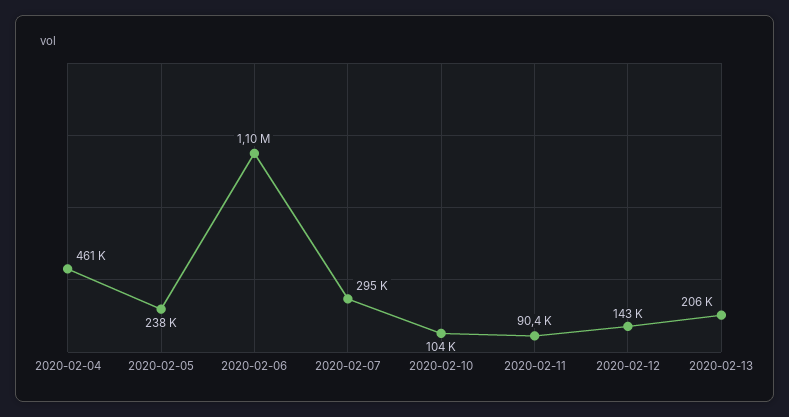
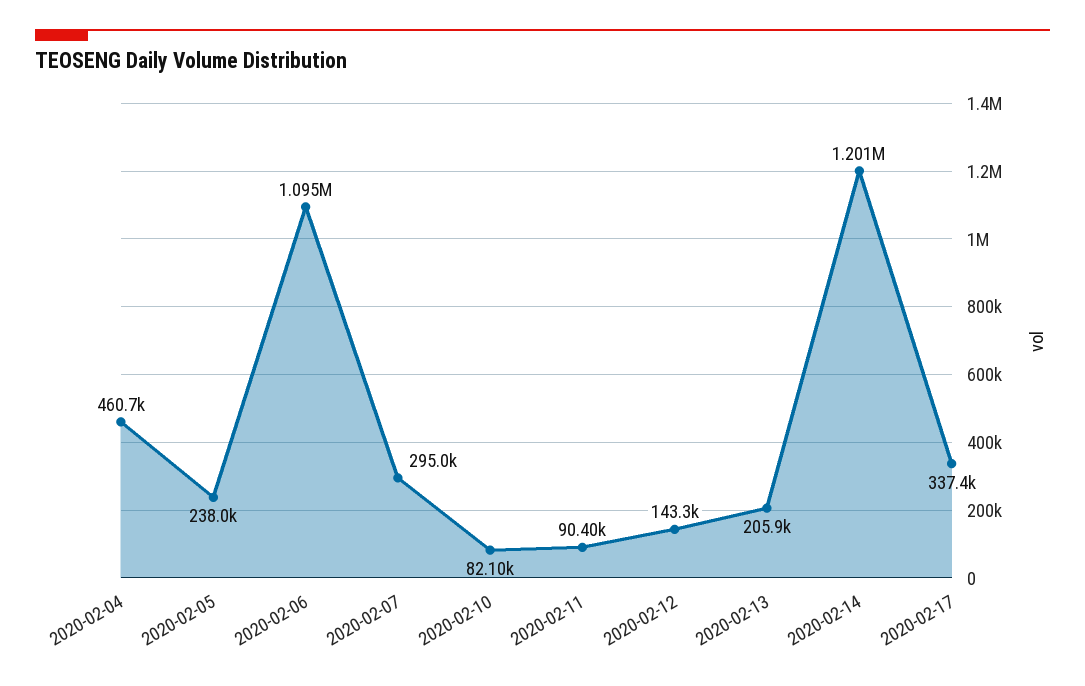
2020-02-10: 104000 -> 82100
2020-02-14: none -> 1201000
2020-02-17: none -> 337400

